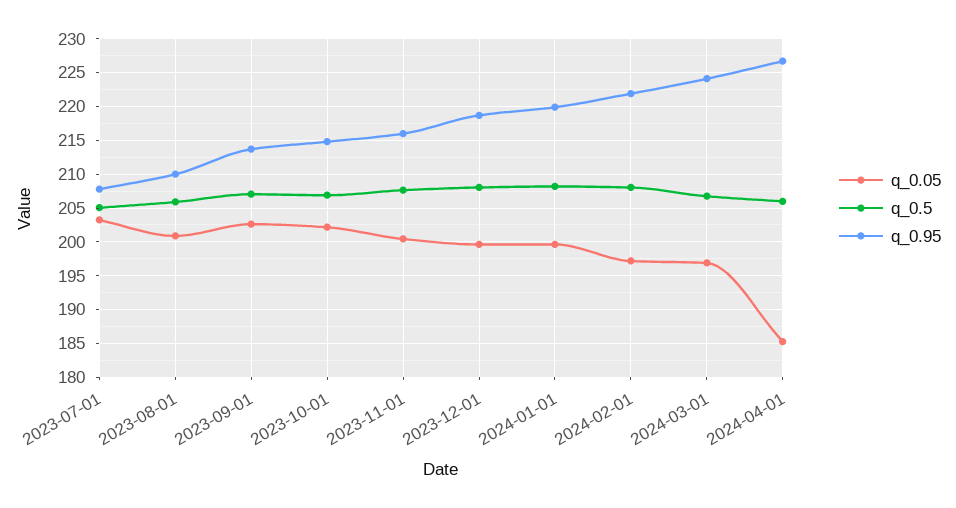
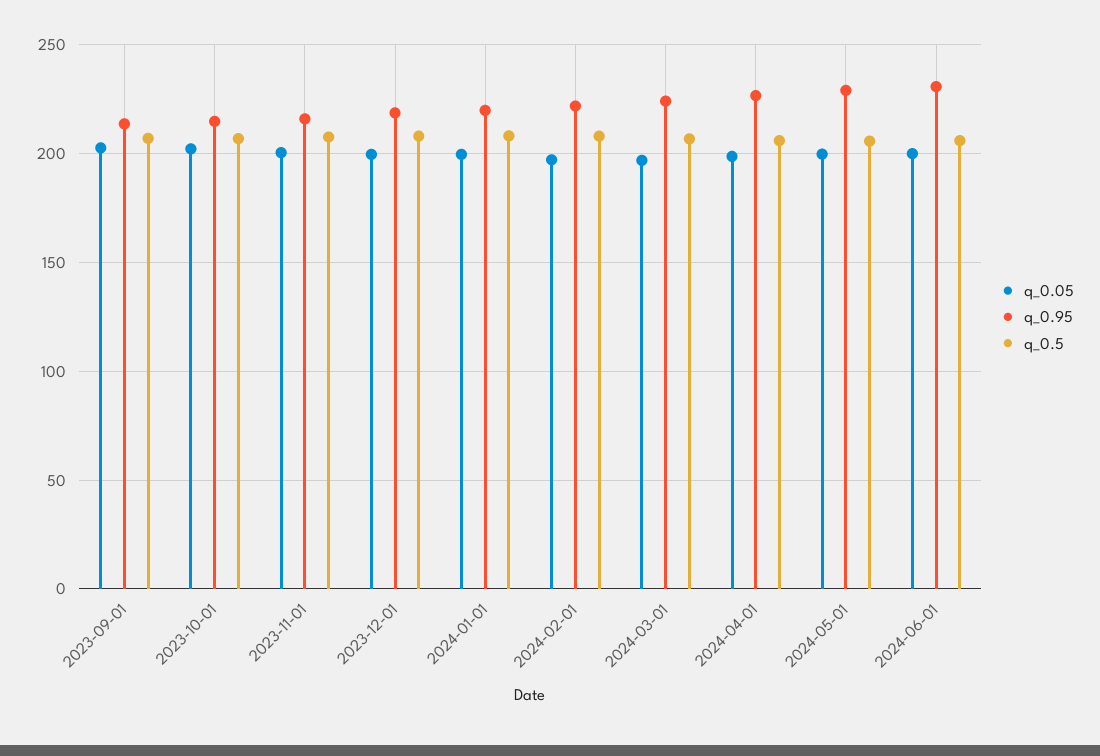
q_0.05, 2023-07-01: 203 -> none
q_0.5, 2023-07-01: 205 -> none
q_0.95, 2023-07-01: 208 -> none
q_0.05, 2023-08-01: 201 -> none
q_0.5, 2023-08-01: 206 -> none
q_0.95, 2023-08-01: 210 -> none
q_0.05, 2024-04-01: 185 -> 200
q_0.05, 2024-05-01: none -> 200
q_0.95, 2024-05-01: none -> 230
q_0.5, 2024-05-01: none -> 205
q_0.05, 2024-06-01: none -> 200
q_0.95, 2024-06-01: none -> 230
q_0.5, 2024-06-01: none -> 205

